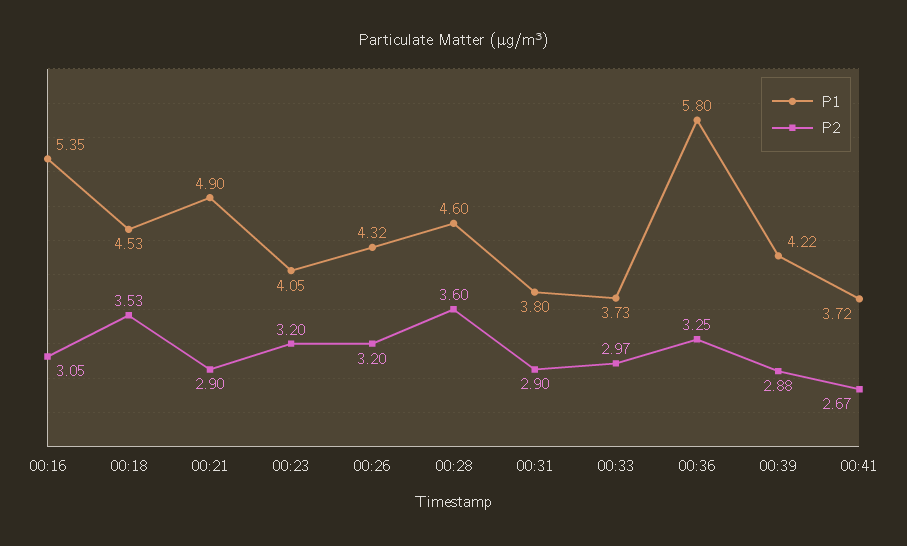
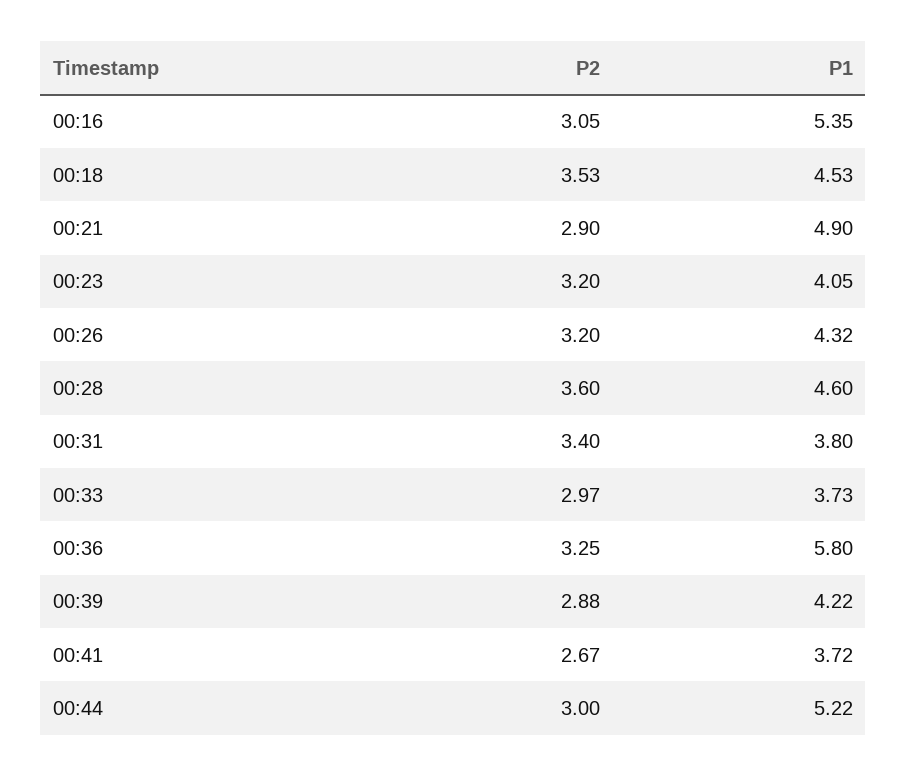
P2, 00:31: 2.9 -> 3.4
P2, 00:44: none -> 3
P1, 00:44: none -> 5.22

